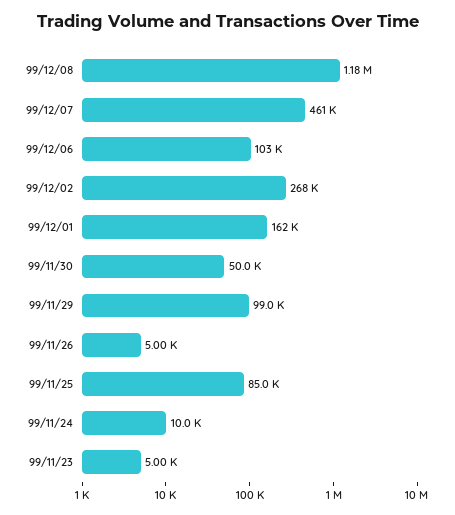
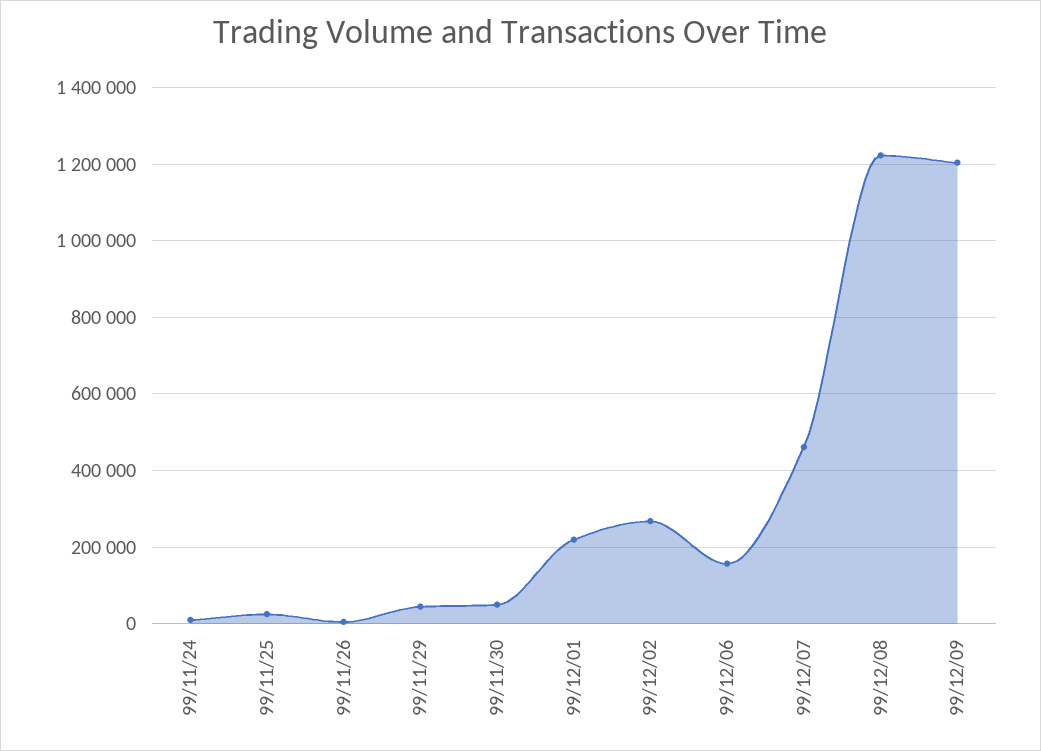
99/12/08: 1180000 -> 1220000
99/12/06: 103000 -> 160000
99/12/01: 162000 -> 220000
99/11/29: 99000 -> 40000
99/11/25: 85000 -> 20000
99/11/23: 5000 -> none
99/12/09: none -> 1200000

